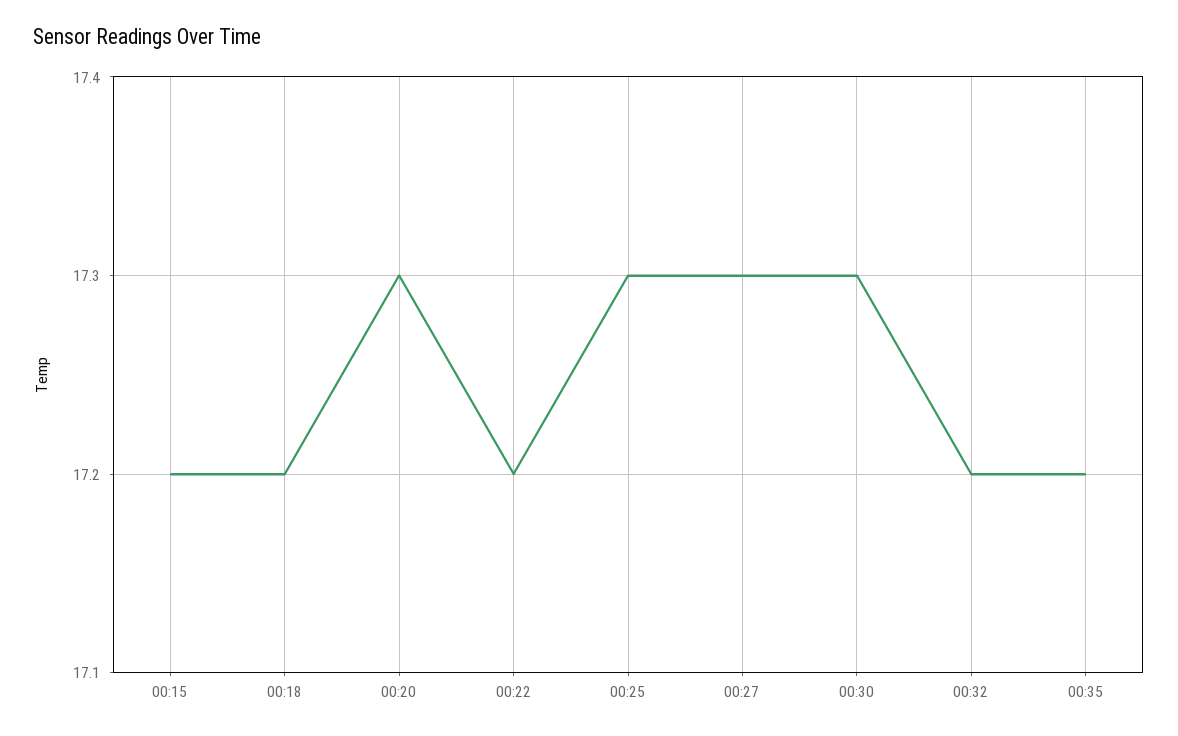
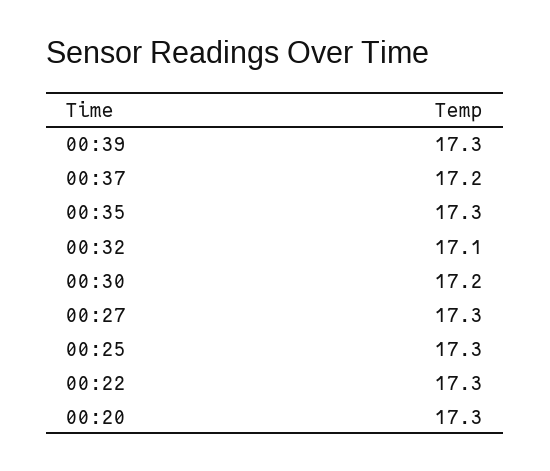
00:15: 17.2 -> none
00:18: 17.2 -> none
00:22: 17.2 -> 17.3
00:30: 17.3 -> 17.2
00:32: 17.2 -> 17.1
00:35: 17.2 -> 17.3
00:39: none -> 17.3
00:37: none -> 17.2

